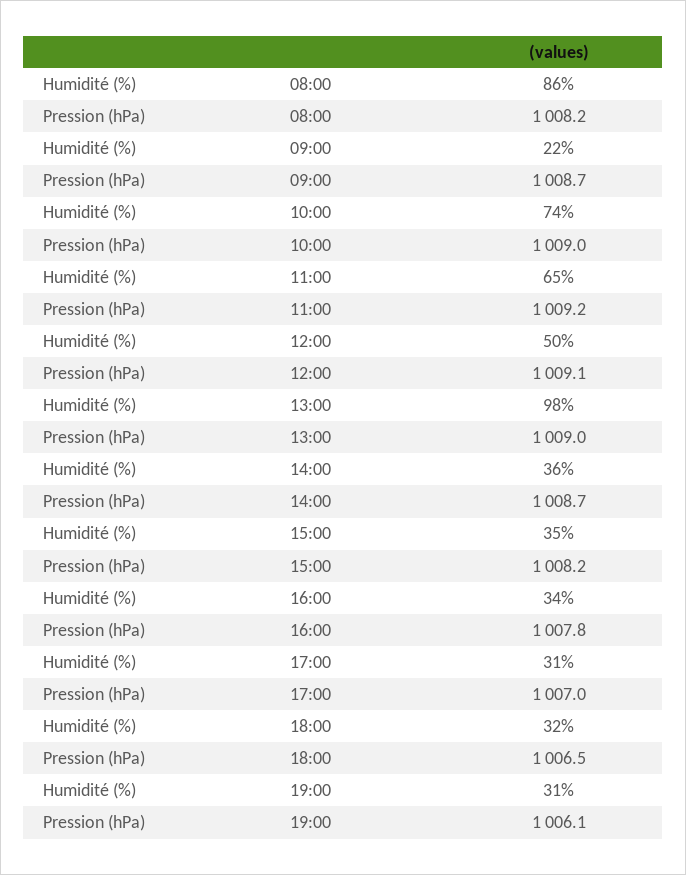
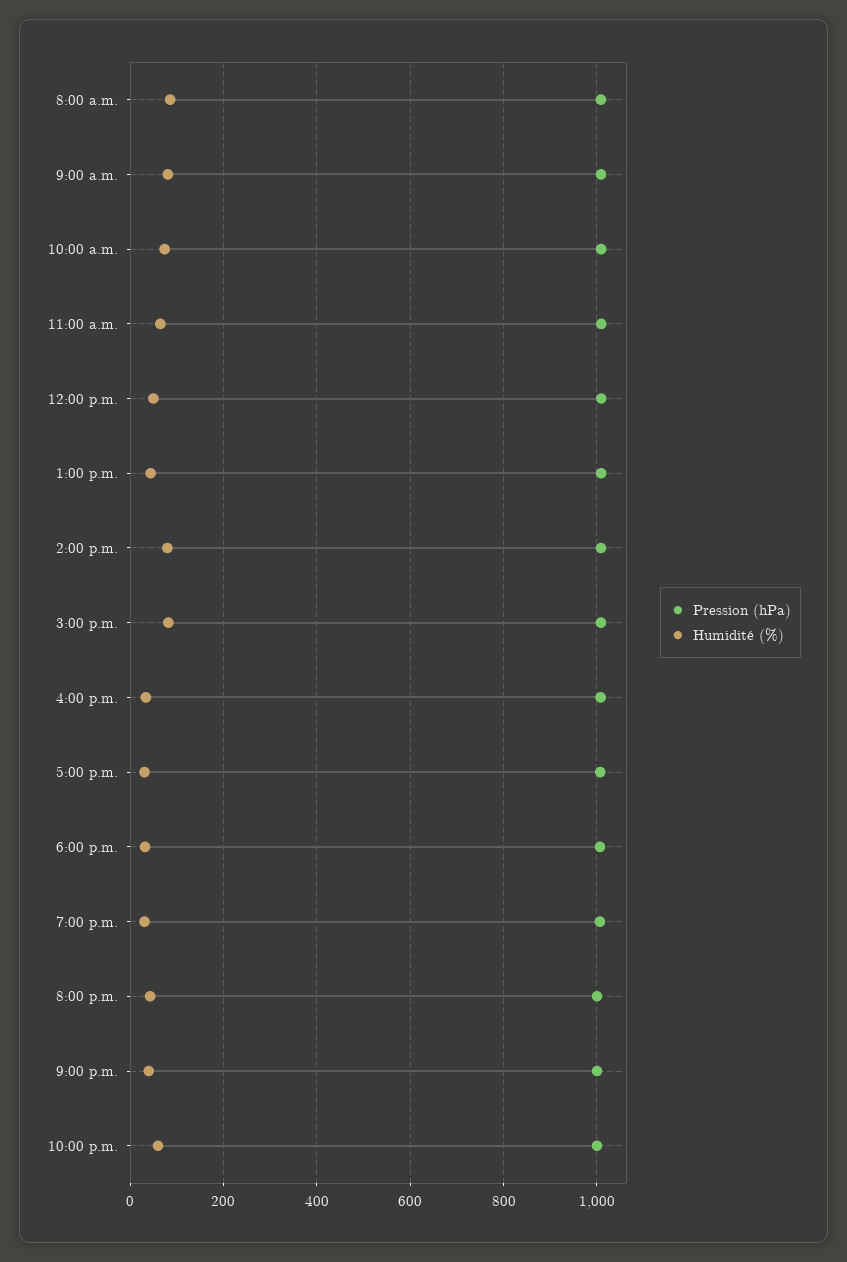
Humidité (%), 09:00: 22 -> 80
Humidité (%), 13:00: 98 -> 40
Humidité (%), 14:00: 36 -> 80
Humidité (%), 15:00: 35 -> 80
Pression (hPa), 8:00 p.m.: none -> 1000
Humidité (%), 8:00 p.m.: none -> 40
Pression (hPa), 9:00 p.m.: none -> 1000
Humidité (%), 9:00 p.m.: none -> 40
Pression (hPa), 10:00 p.m.: none -> 1000
Humidité (%), 10:00 p.m.: none -> 60

